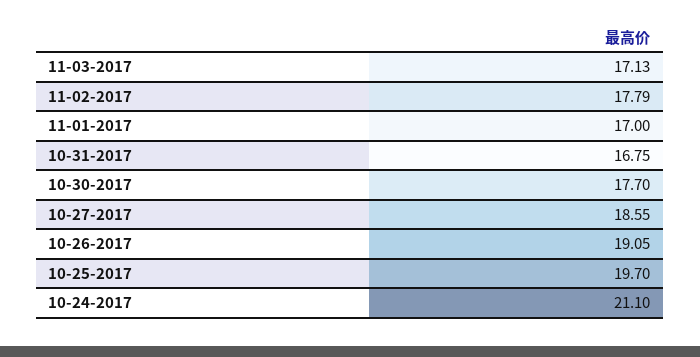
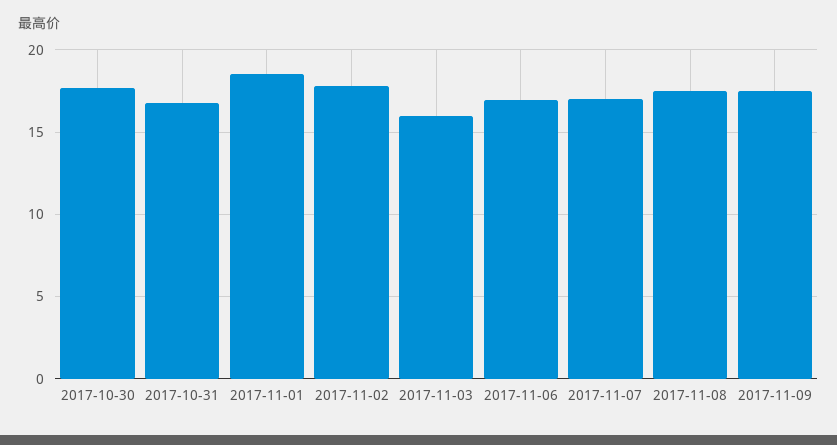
11-03-2017: 17.13 -> 16
11-01-2017: 17 -> 18.5
10-27-2017: 18.55 -> none
10-26-2017: 19.05 -> none
10-25-2017: 19.7 -> none
10-24-2017: 21.1 -> none
2017-11-06: none -> 17
2017-11-07: none -> 17
2017-11-08: none -> 17.5
2017-11-09: none -> 17.5

